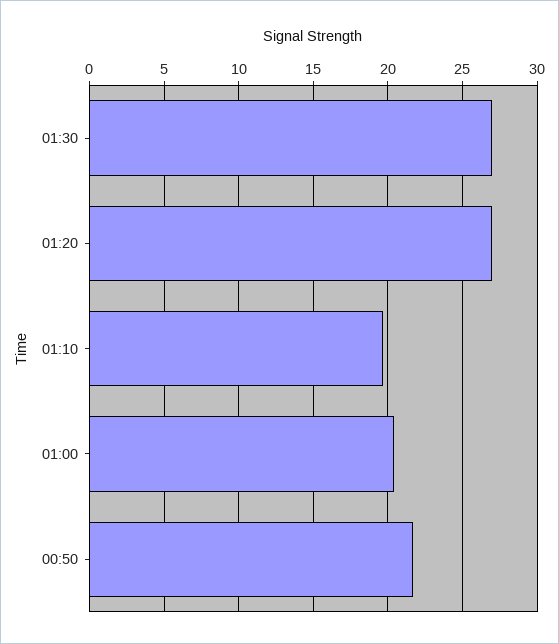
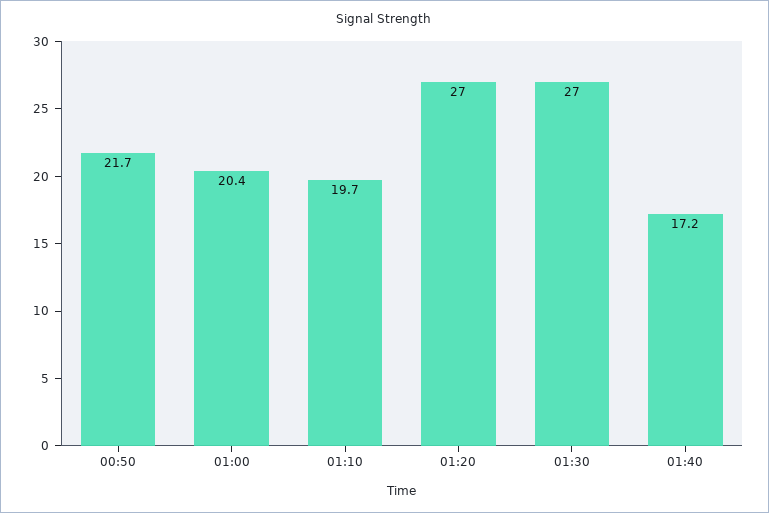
01:40: none -> 17.2

